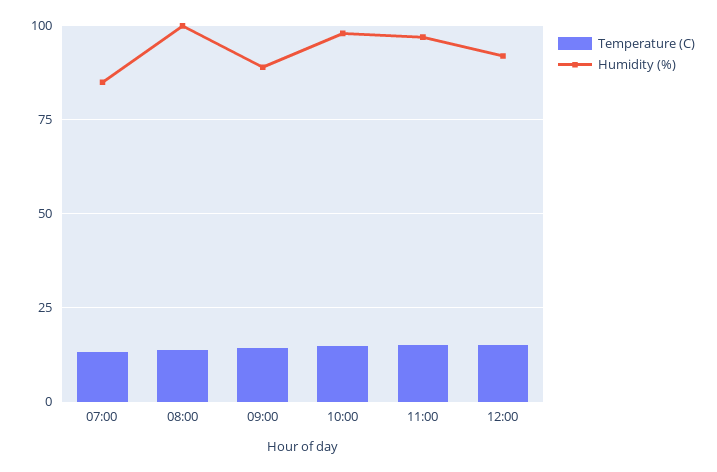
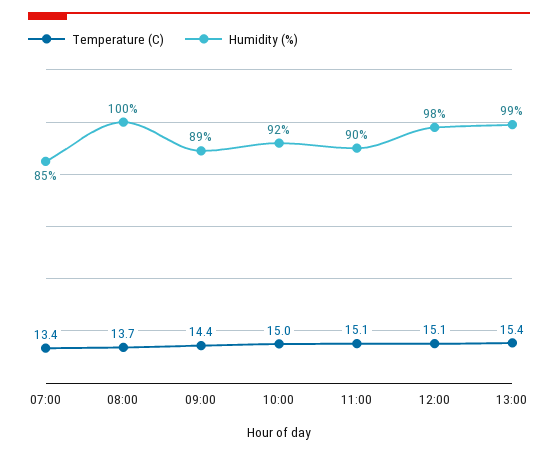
Humidity (%), 10:00: 97.5 -> 92
Humidity (%), 11:00: 97.5 -> 90
Humidity (%), 12:00: 92.5 -> 98
Temperature (C), 13:00: none -> 15.4
Humidity (%), 13:00: none -> 99

